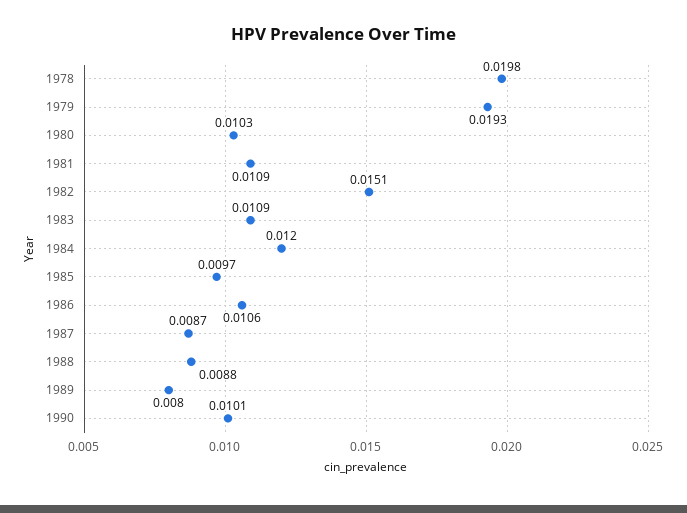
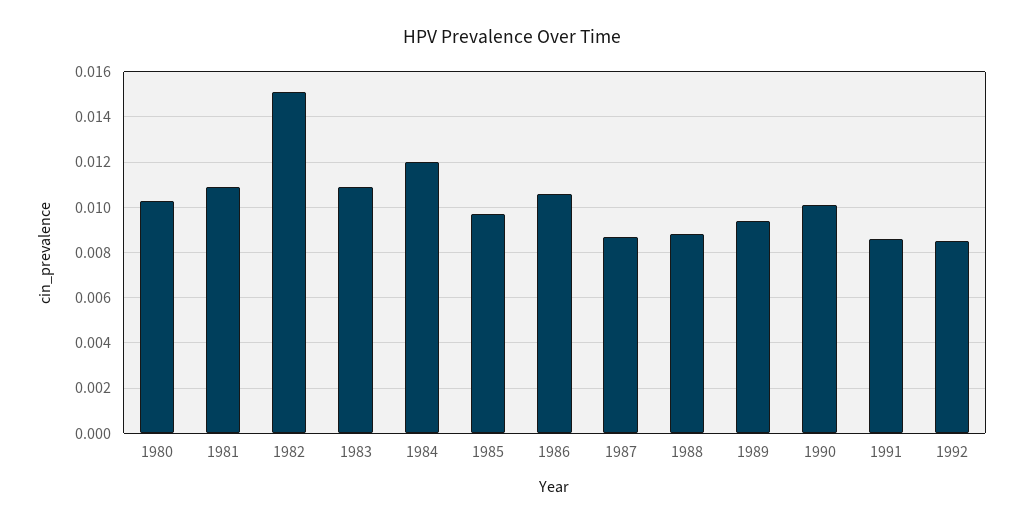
1978: 0.0198 -> none
1979: 0.0193 -> none
1989: 0.008 -> 0.0095
1991: none -> 0.0085
1992: none -> 0.0085

